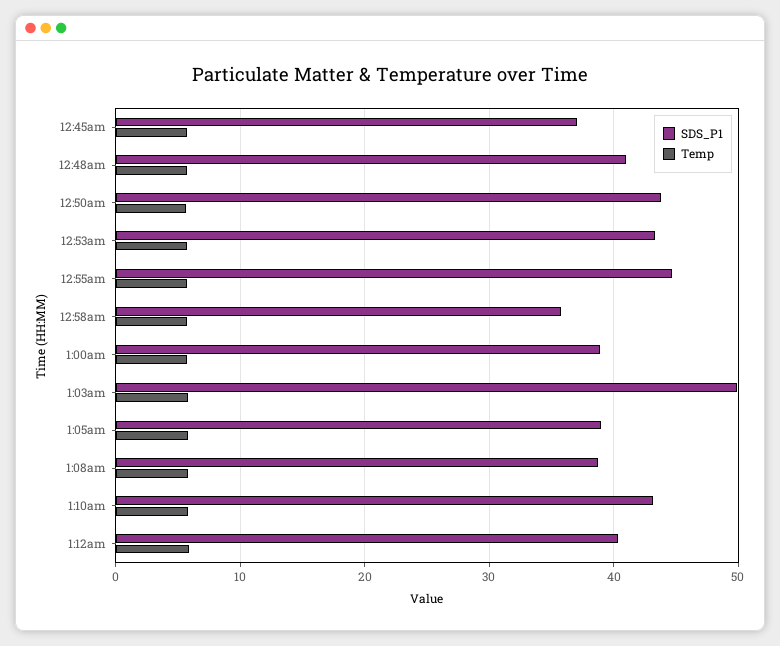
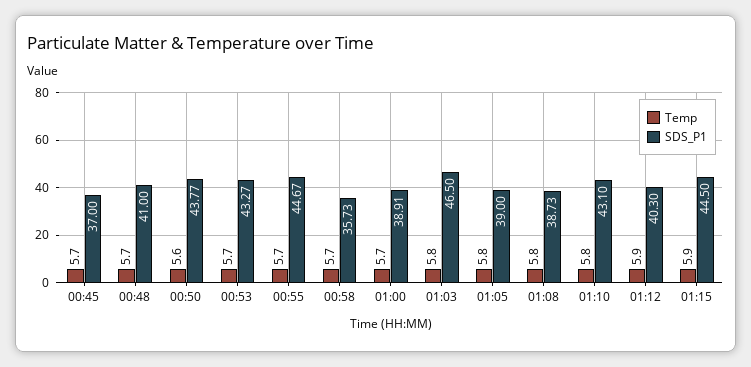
SDS_P1, 1:03am: 50 -> 46.5
Temp, 01:15: none -> 5.9
SDS_P1, 01:15: none -> 44.5

